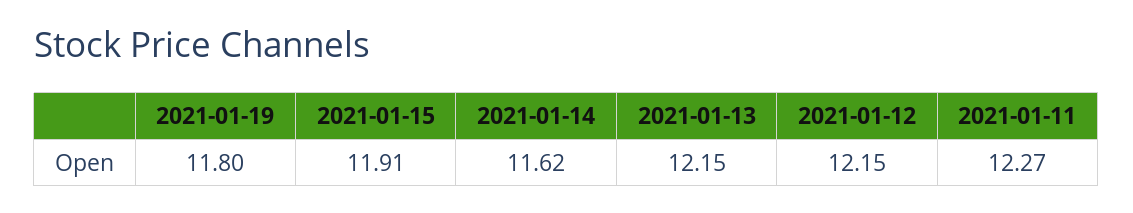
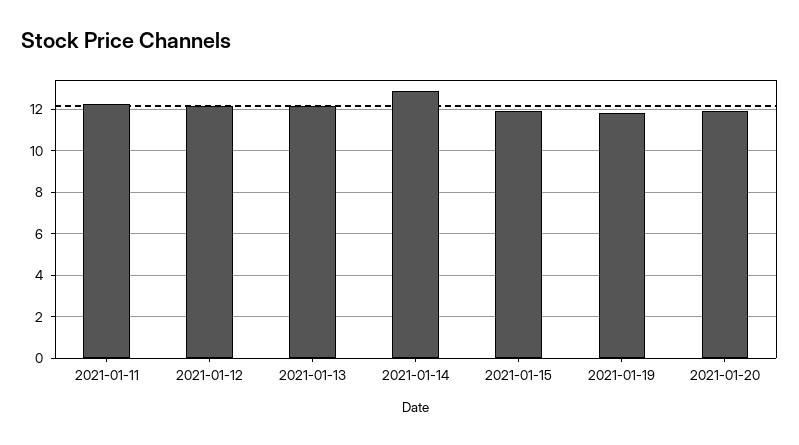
2021-01-14: 11.62 -> 13
2021-01-20: none -> 12

